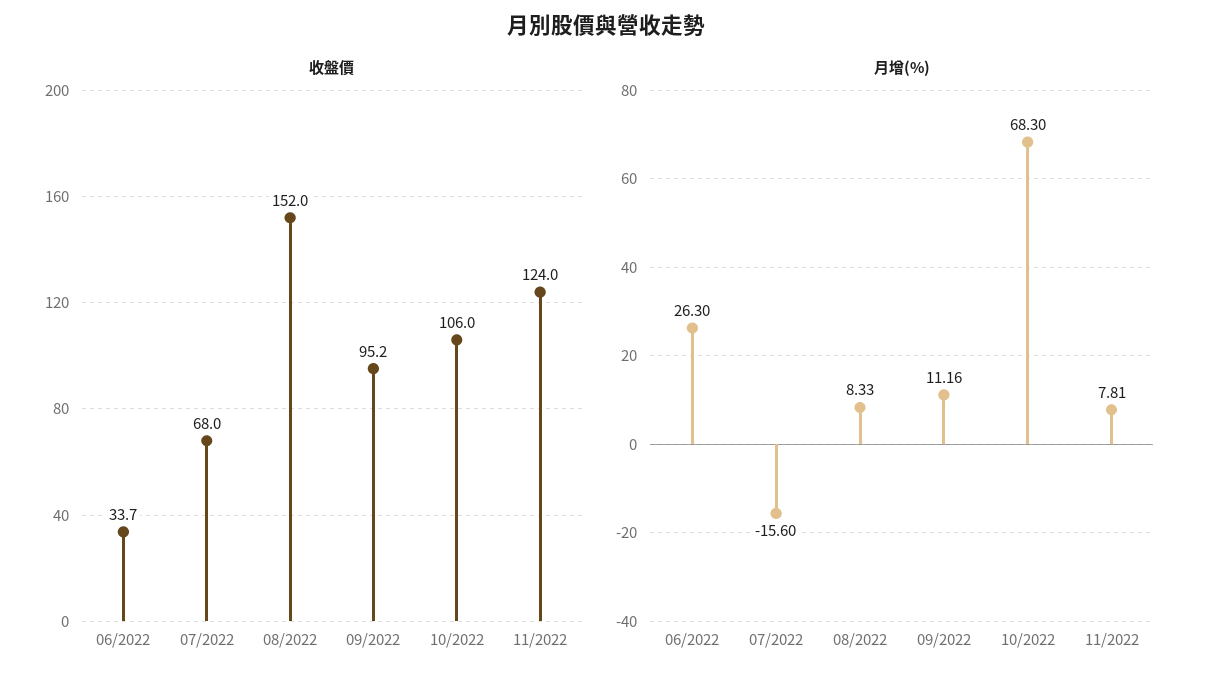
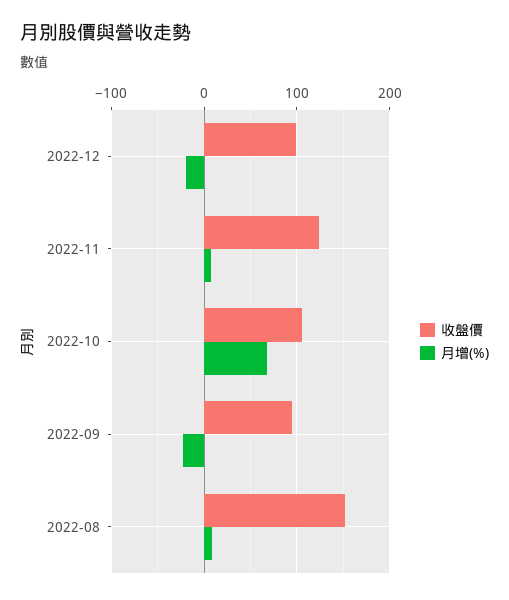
收盤價, 06/2022: 33.7 -> none
收盤價, 07/2022: 68 -> none
月增(%), 06/2022: 26.3 -> none
月增(%), 07/2022: -15.6 -> none
月增(%), 09/2022: 11.16 -> -20
收盤價, 2022-12: none -> 100
月增(%), 2022-12: none -> -20

